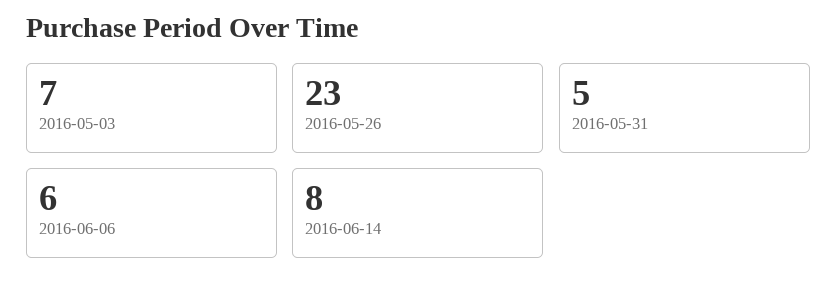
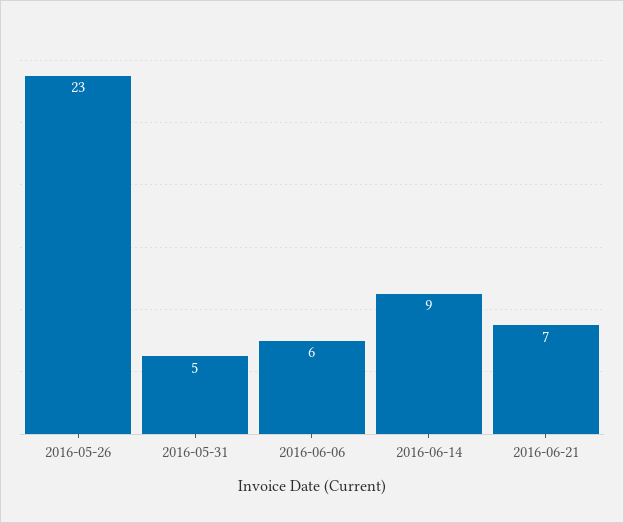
2016-05-03: 7 -> none
2016-06-14: 8 -> 9
2016-06-21: none -> 7

